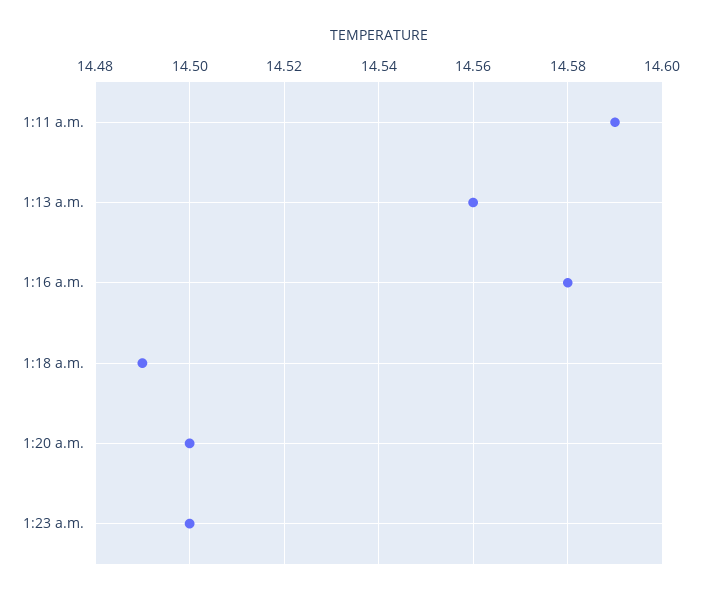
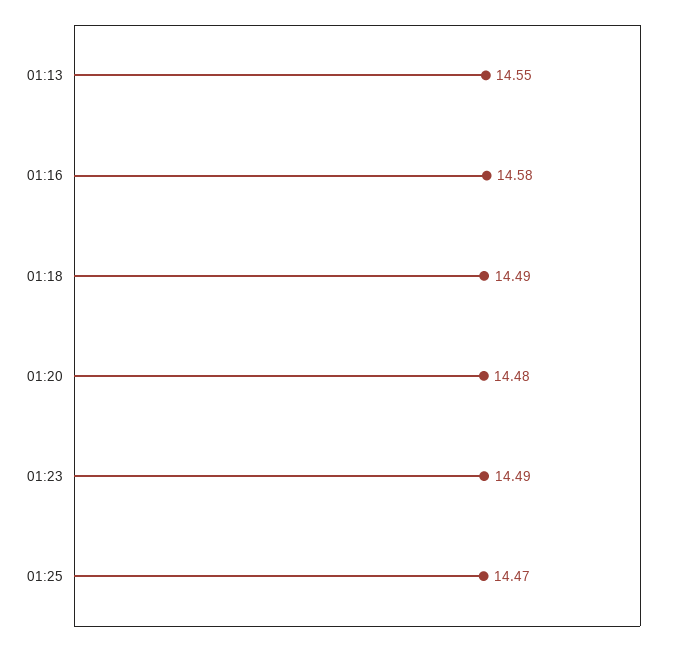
1:11 a.m.: 14.59 -> none
1:13 a.m.: 14.56 -> 14.55
1:20 a.m.: 14.5 -> 14.48
1:23 a.m.: 14.5 -> 14.49
01:25: none -> 14.47

